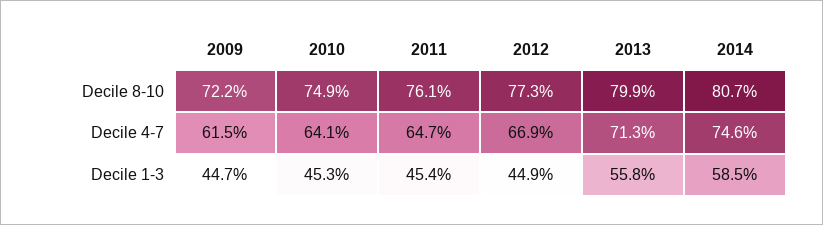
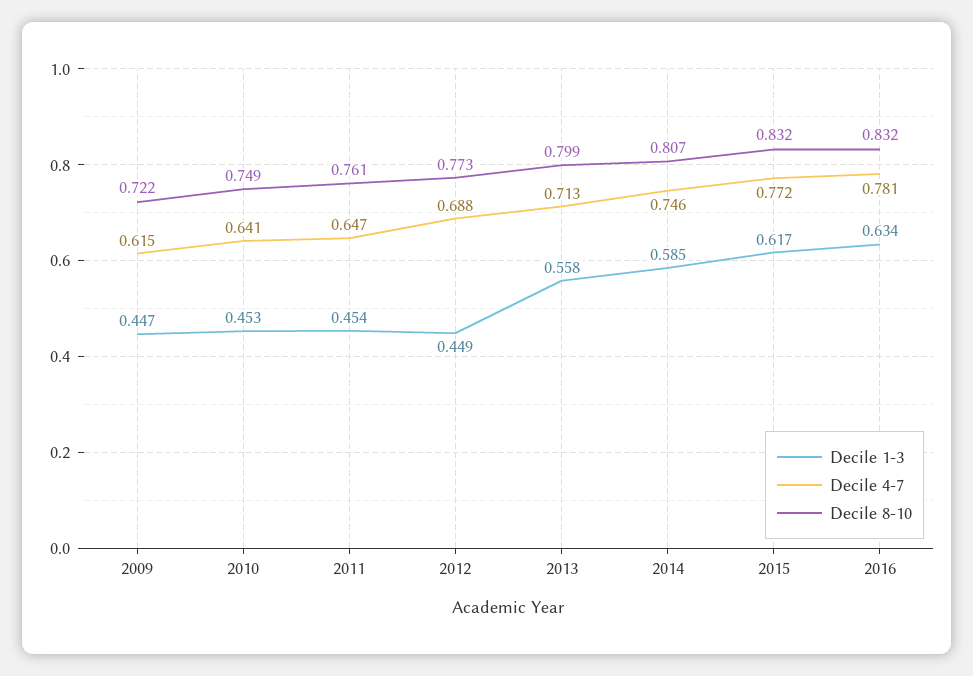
Decile 4-7, 2012: 0.669 -> 0.688
Decile 1-3, 2015: none -> 0.617
Decile 4-7, 2015: none -> 0.772
Decile 8-10, 2015: none -> 0.832
Decile 1-3, 2016: none -> 0.634
Decile 4-7, 2016: none -> 0.781
Decile 8-10, 2016: none -> 0.832

